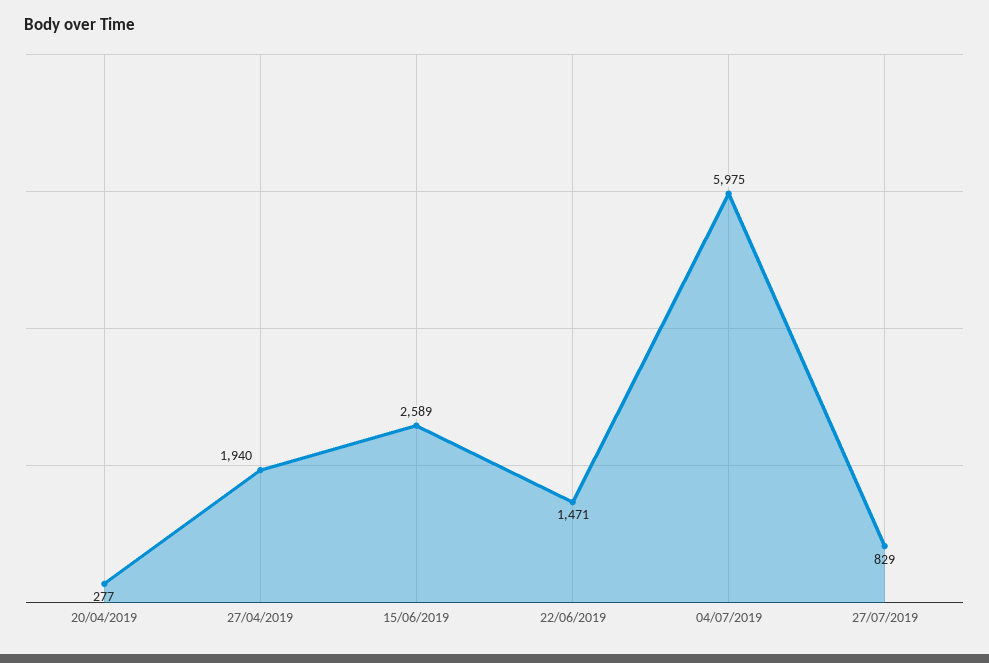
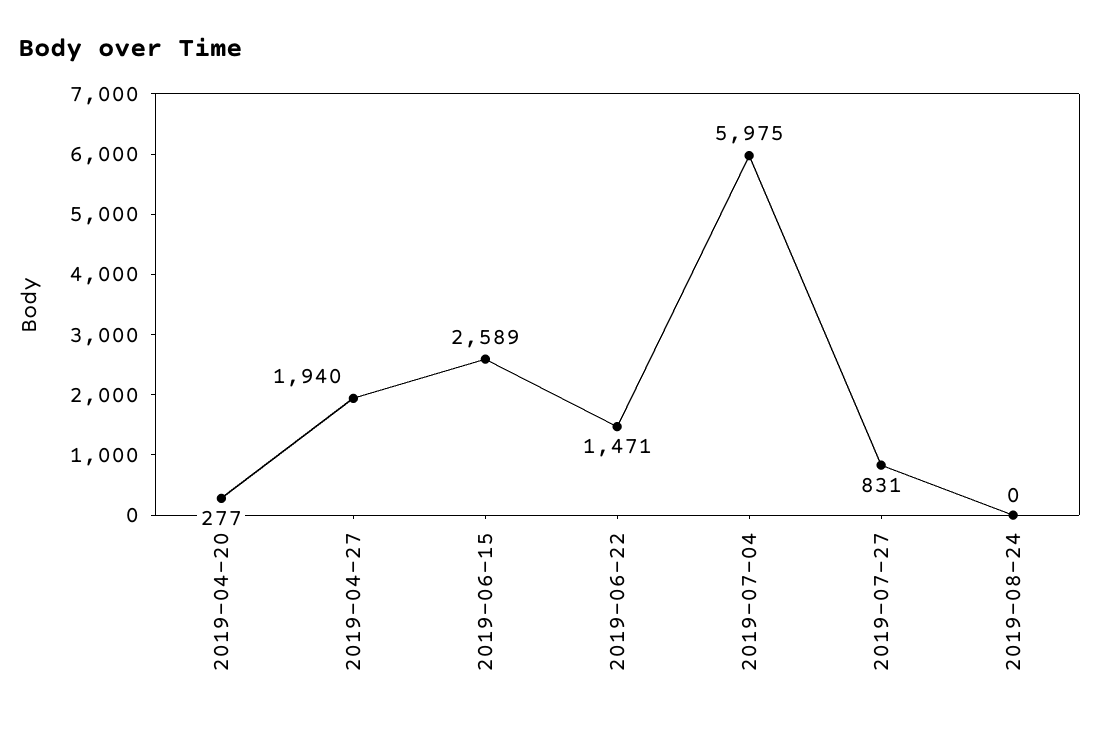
27/07/2019: 829 -> 831
2019-08-24: none -> 0

